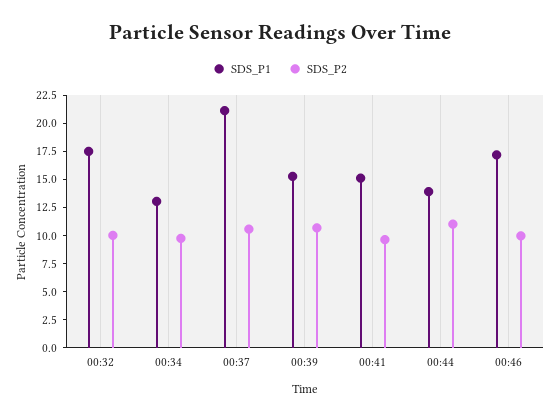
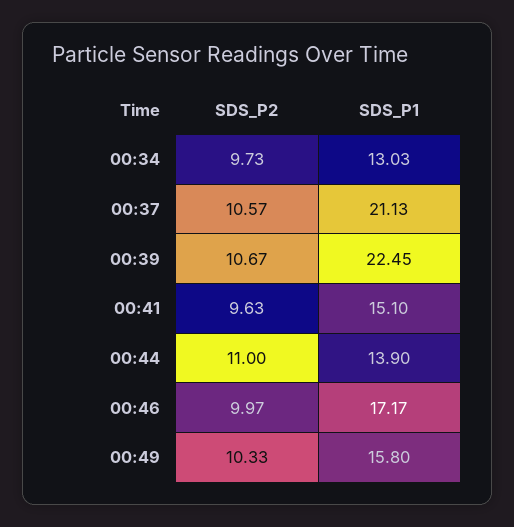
SDS_P1, 00:32: 17.5 -> none
SDS_P2, 00:32: 10 -> none
SDS_P1, 00:39: 15 -> 22.45
SDS_P2, 00:49: none -> 10.33
SDS_P1, 00:49: none -> 15.8

